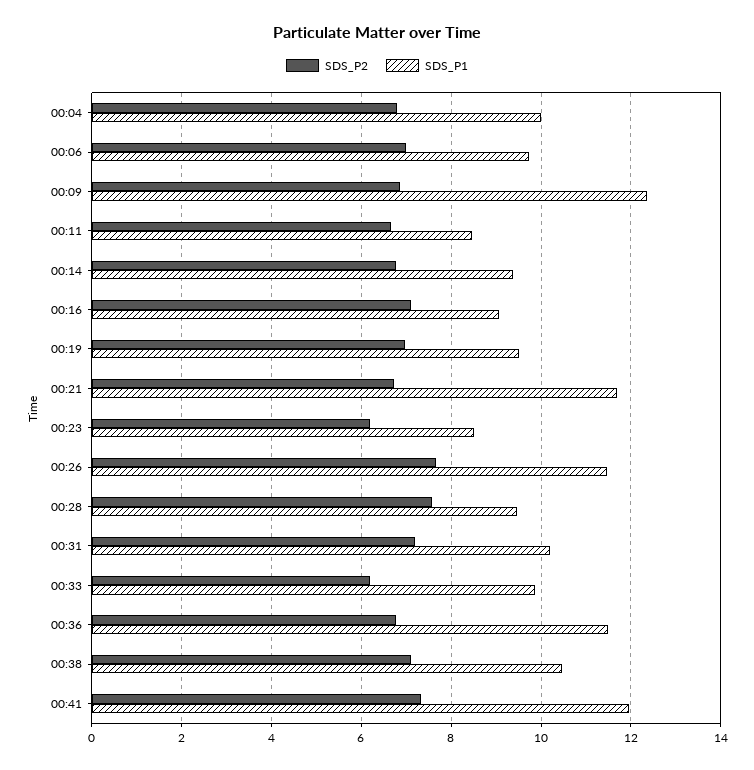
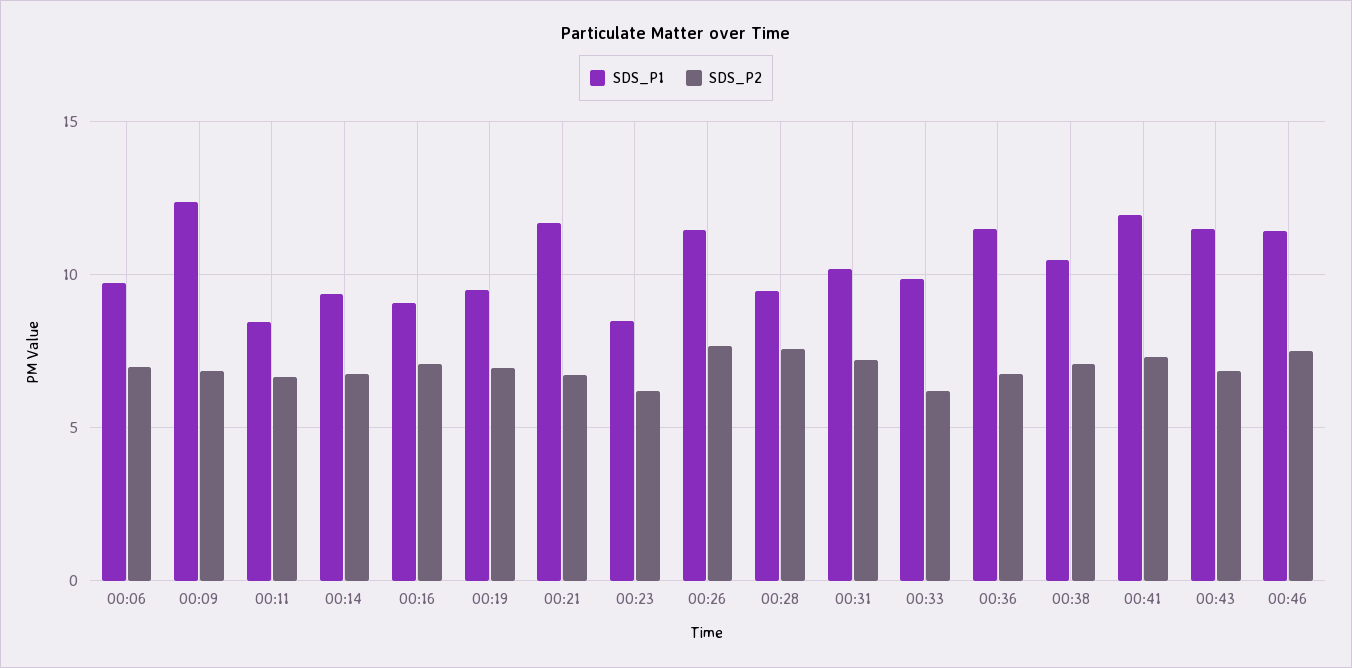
SDS_P2, 00:04: 6.8 -> none
SDS_P1, 00:04: 10 -> none
SDS_P1, 00:43: none -> 11.5
SDS_P2, 00:43: none -> 7
SDS_P1, 00:46: none -> 11.5
SDS_P2, 00:46: none -> 7.5

